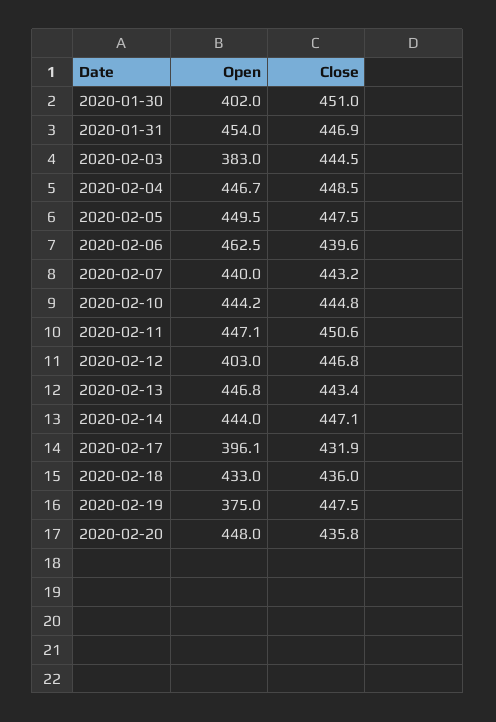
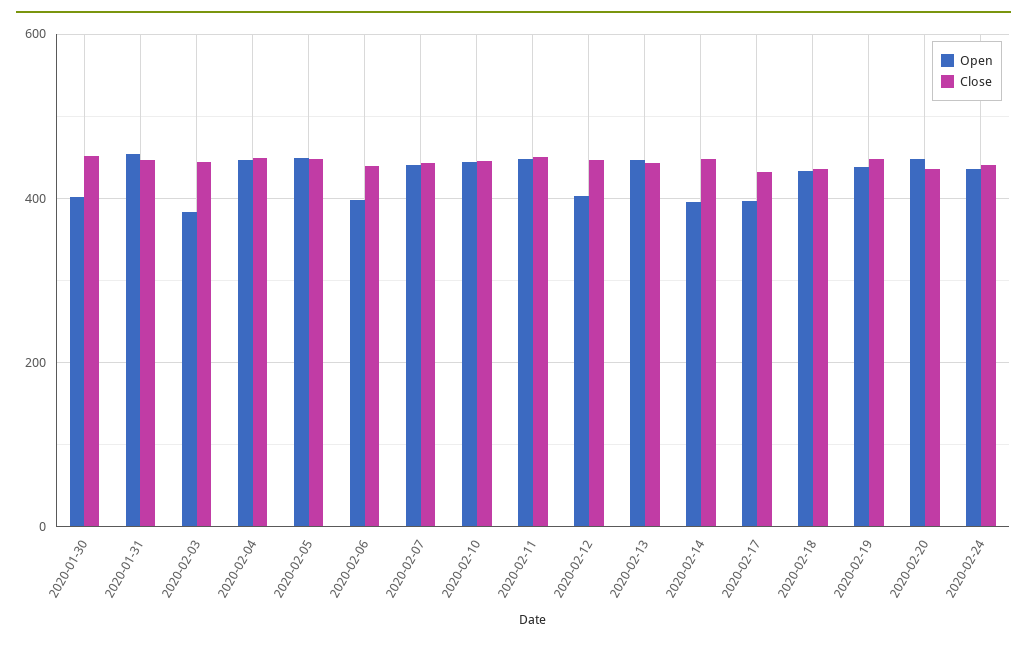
Open, 2020-02-06: 462.5 -> 400
Open, 2020-02-14: 444 -> 400
Open, 2020-02-19: 375 -> 440
Open, 2020-02-24: none -> 440
Close, 2020-02-24: none -> 440

